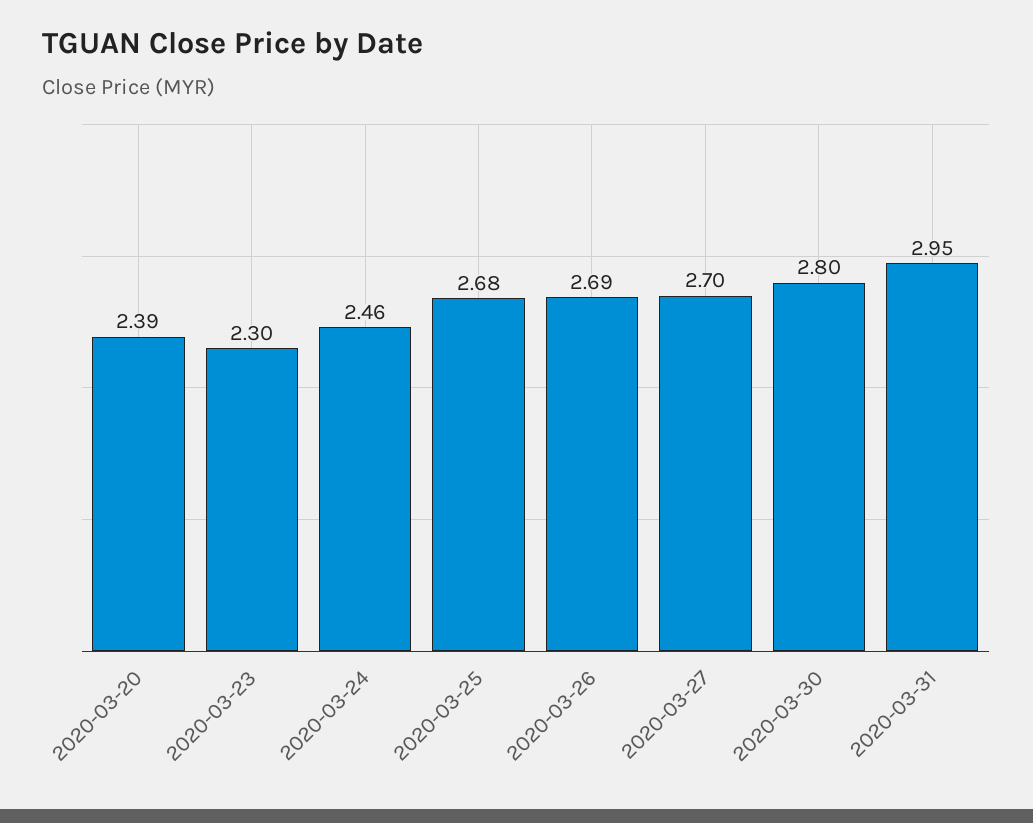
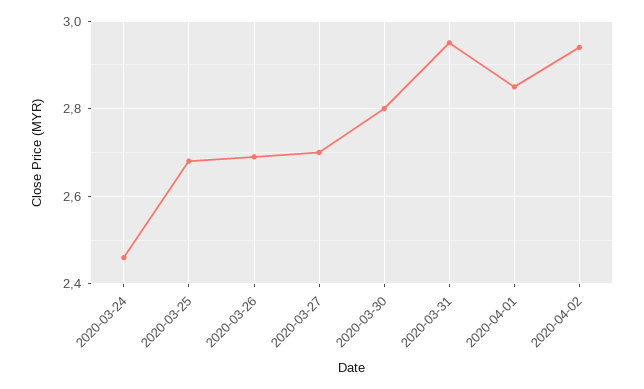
2020-03-20: 2.39 -> none
2020-03-23: 2.3 -> none
2020-04-01: none -> 2.85
2020-04-02: none -> 2.95

